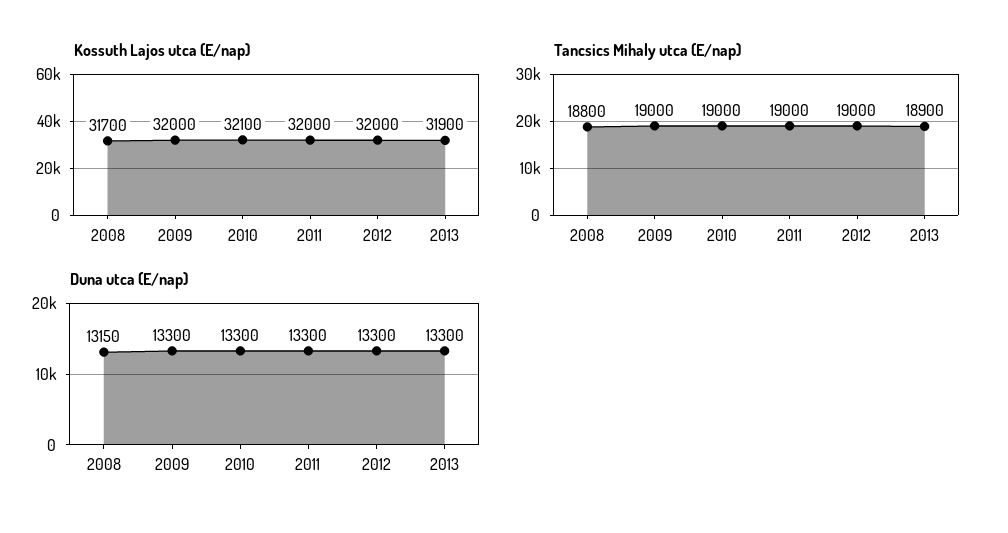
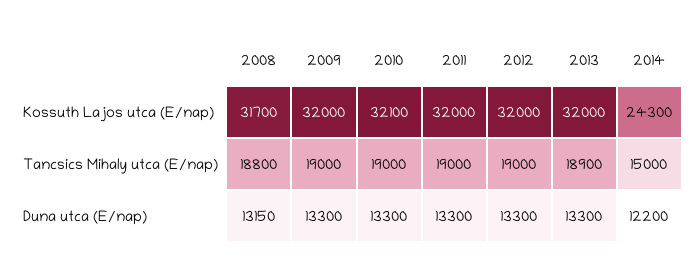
Kossuth Lajos utca (E/nap), 2013: 31900 -> 32000
Kossuth Lajos utca (E/nap), 2014: none -> 24300
Tancsics Mihaly utca (E/nap), 2014: none -> 15000
Duna utca (E/nap), 2014: none -> 12200

